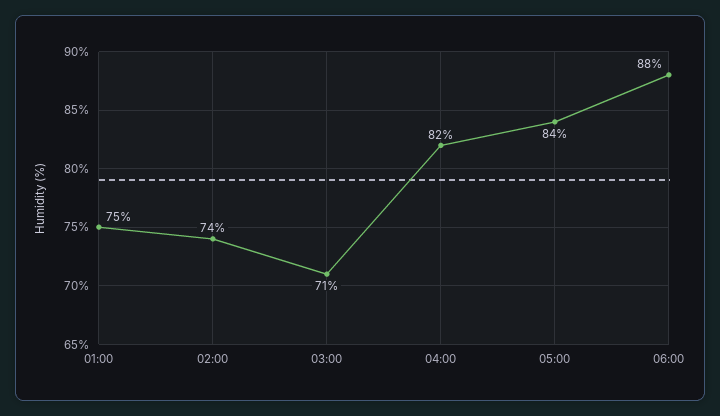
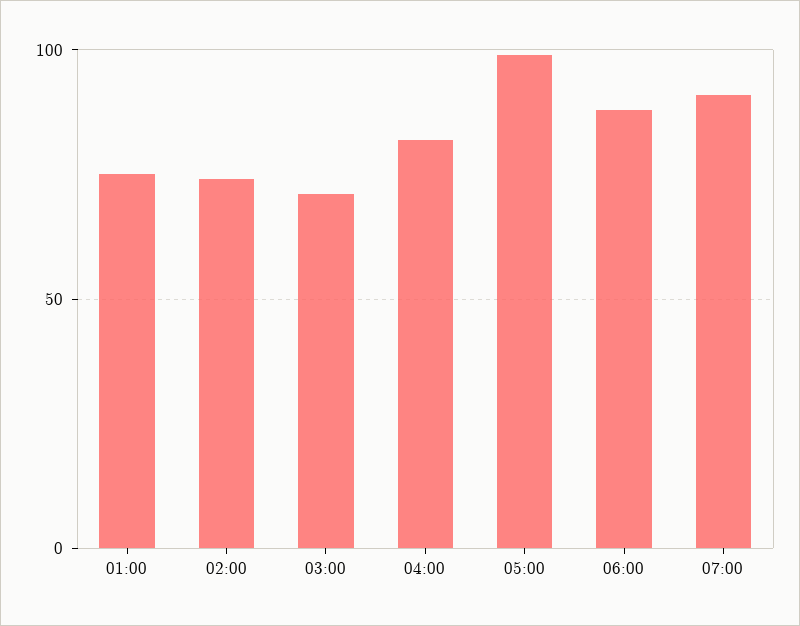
05:00: 84 -> 100
07:00: none -> 90

